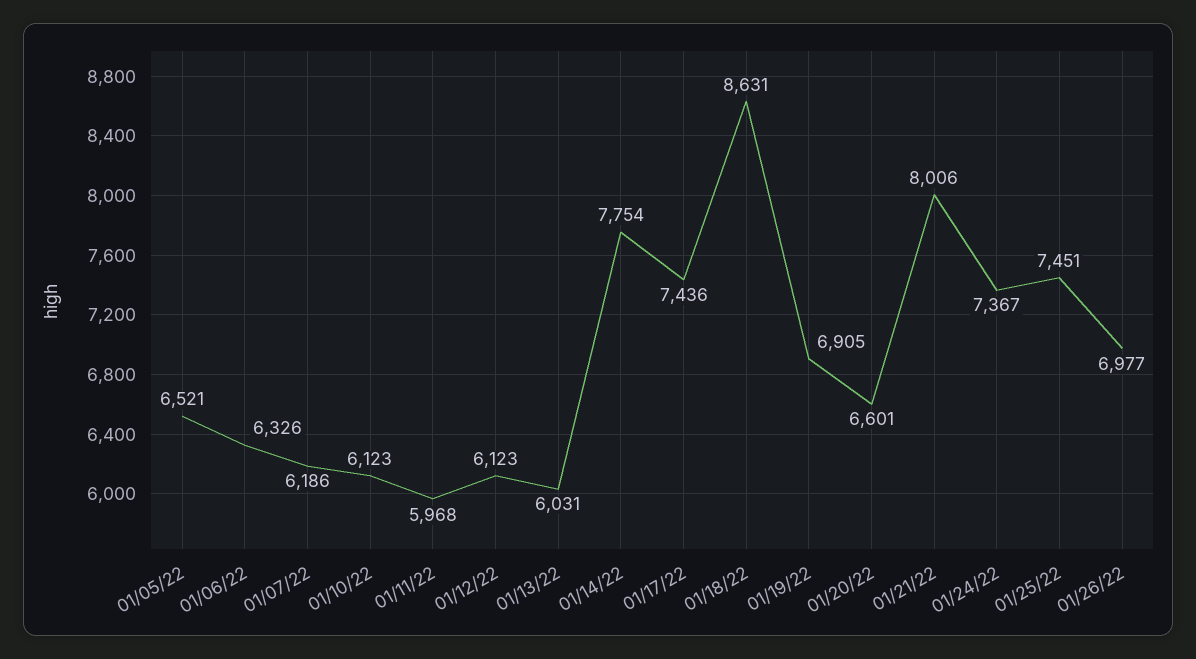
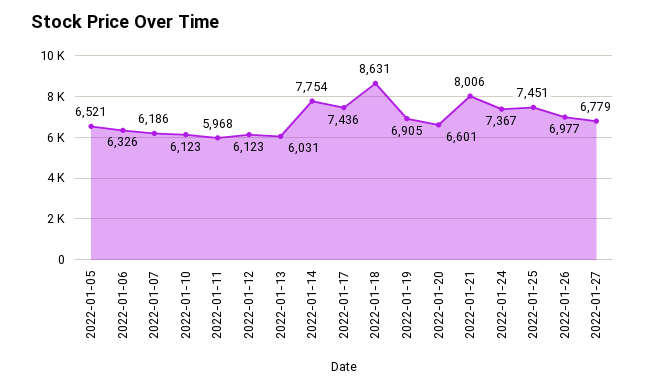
2022-01-27: none -> 6779

